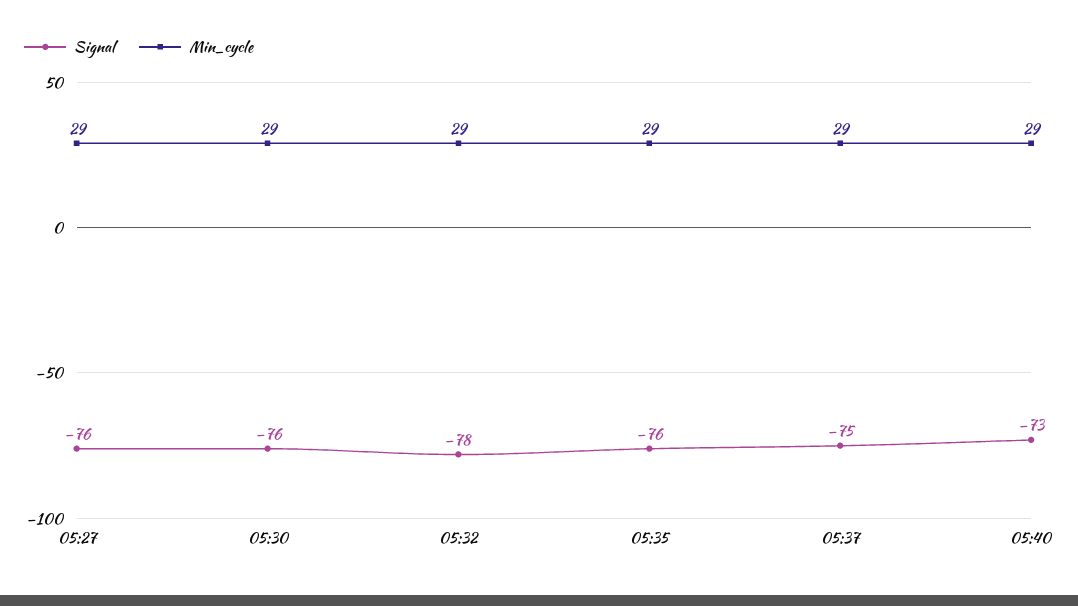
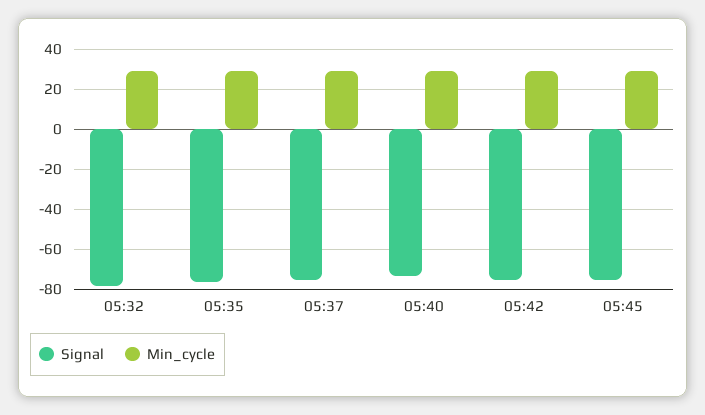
Signal, 05:27: -76 -> none
Min_cycle, 05:27: 29 -> none
Signal, 05:30: -76 -> none
Min_cycle, 05:30: 29 -> none
Signal, 05:42: none -> -75
Min_cycle, 05:42: none -> 30
Signal, 05:45: none -> -75
Min_cycle, 05:45: none -> 30

